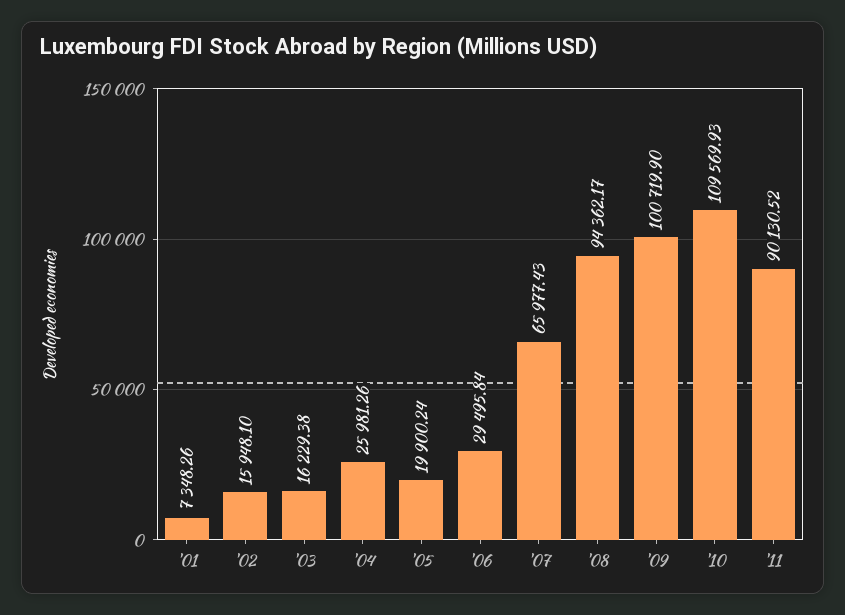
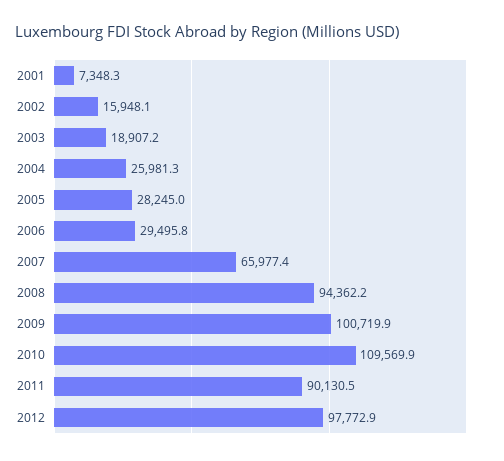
'03: 16229.38 -> 18907.2
'05: 19900.24 -> 28245
2012: none -> 97772.9

